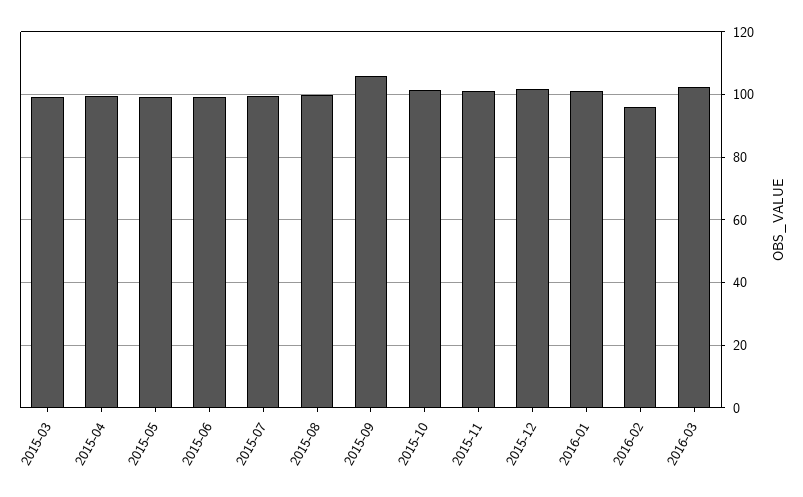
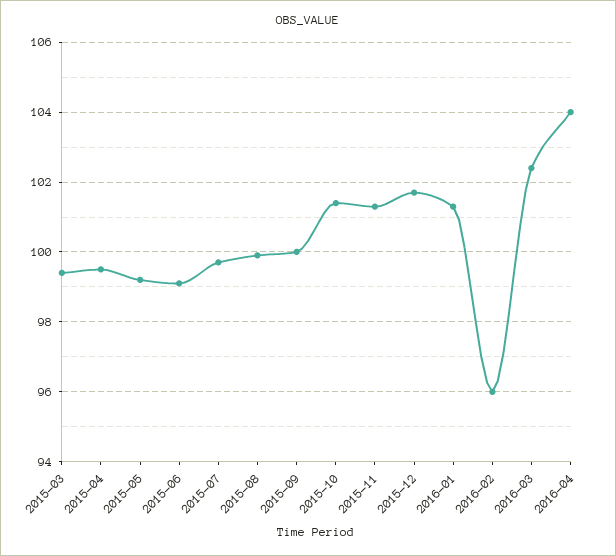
2015-09: 106 -> 100
2016-04: none -> 104

